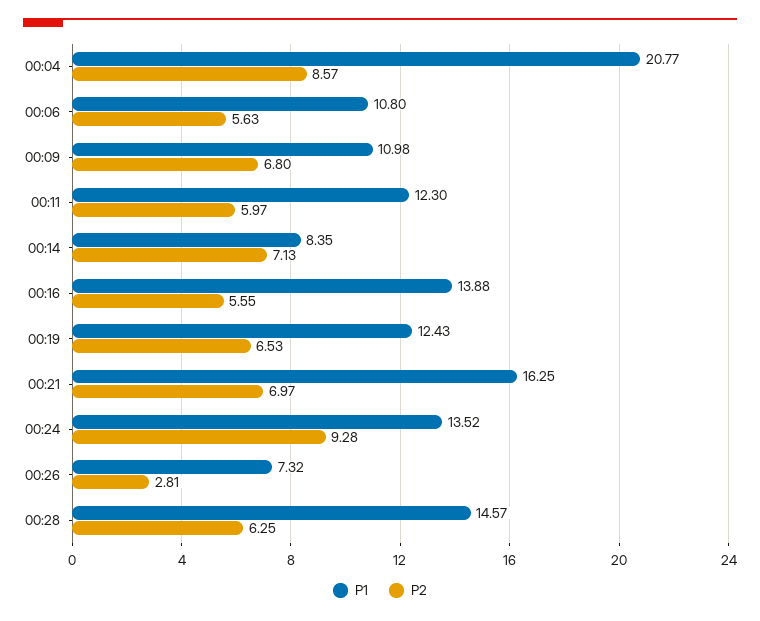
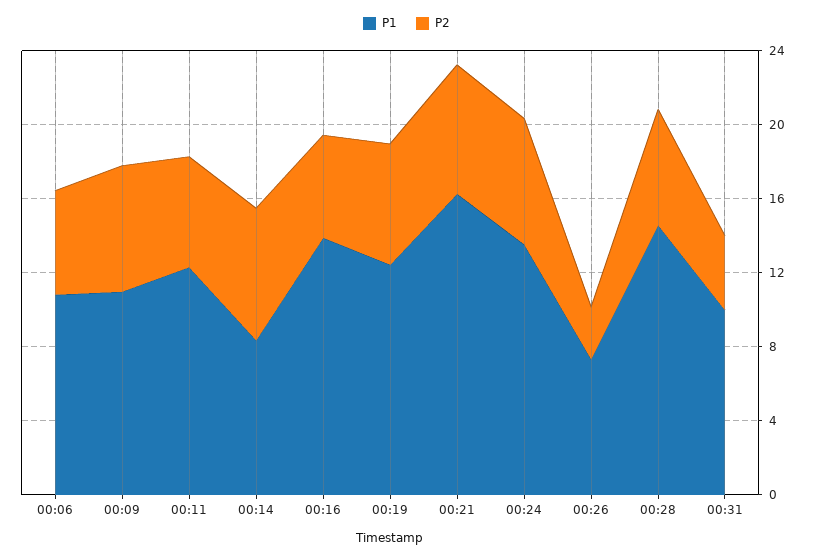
P1, 00:04: 20.77 -> none
P2, 00:04: 8.57 -> none
P2, 00:24: 9.28 -> 7
P1, 00:31: none -> 10
P2, 00:31: none -> 4

